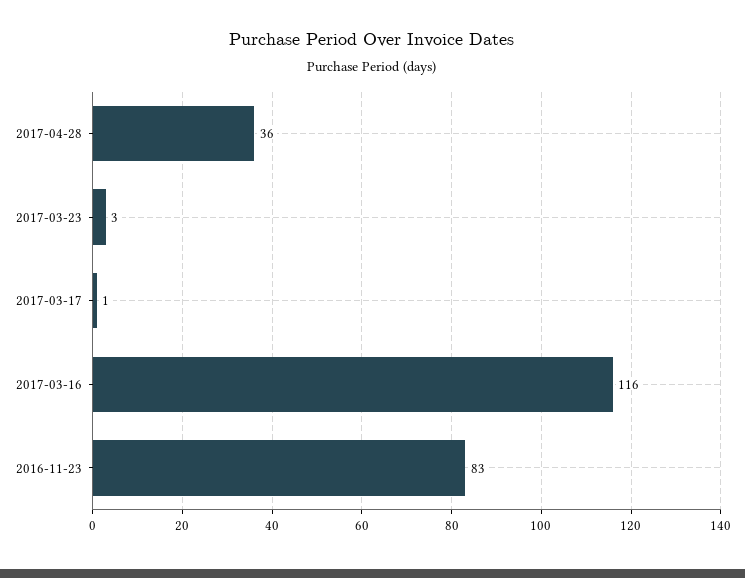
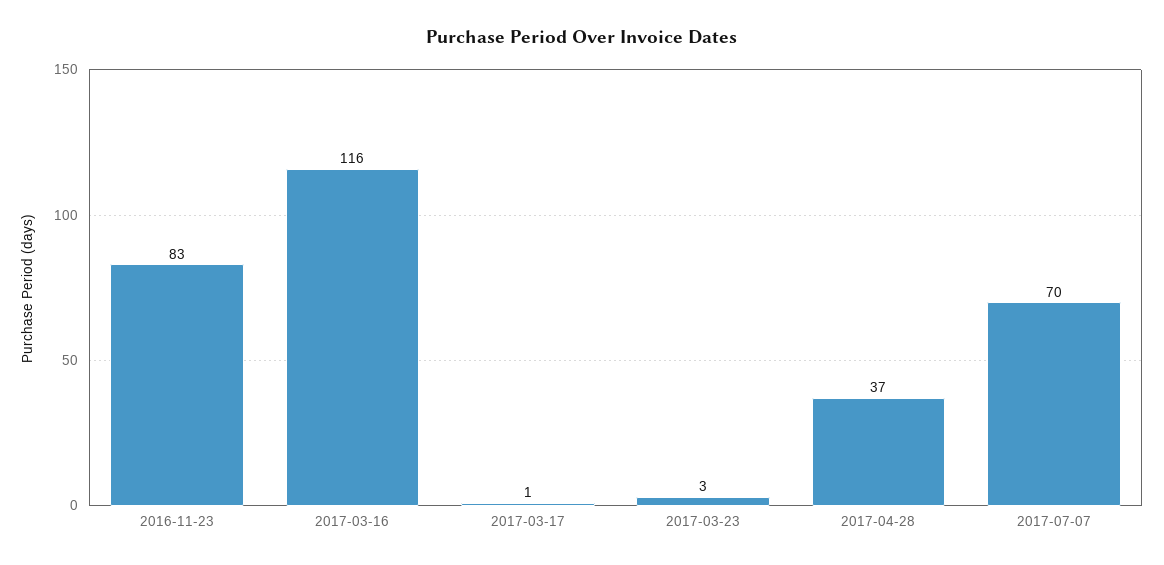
2017-04-28: 36 -> 37
2017-07-07: none -> 70

